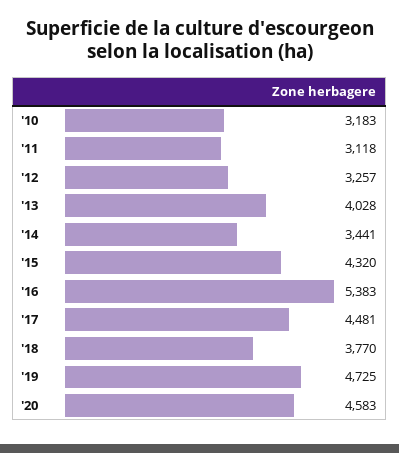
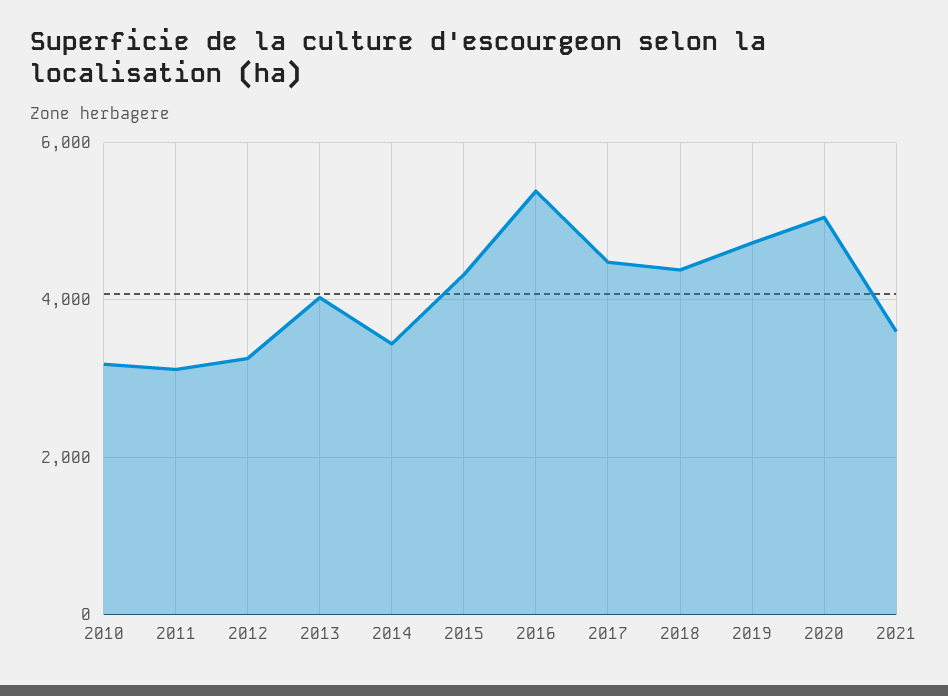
'18: 3770 -> 4400
'20: 4583 -> 5000
2021: none -> 3600

